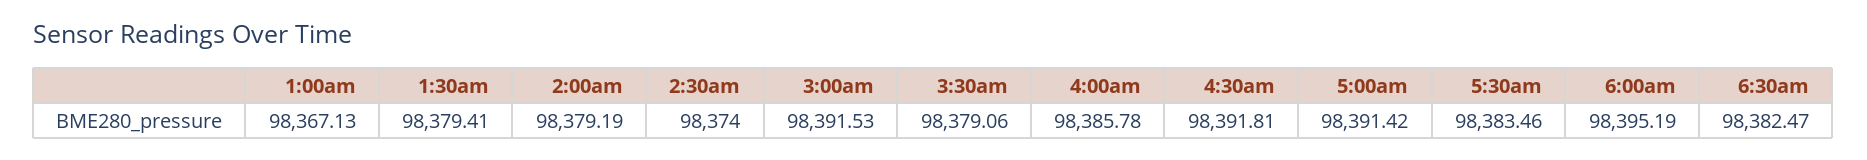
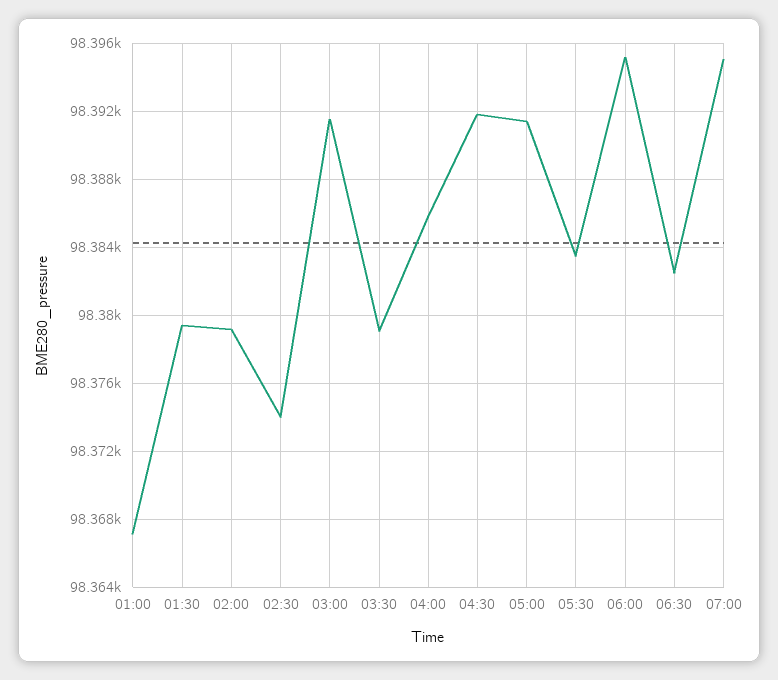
07:00: none -> 98395

